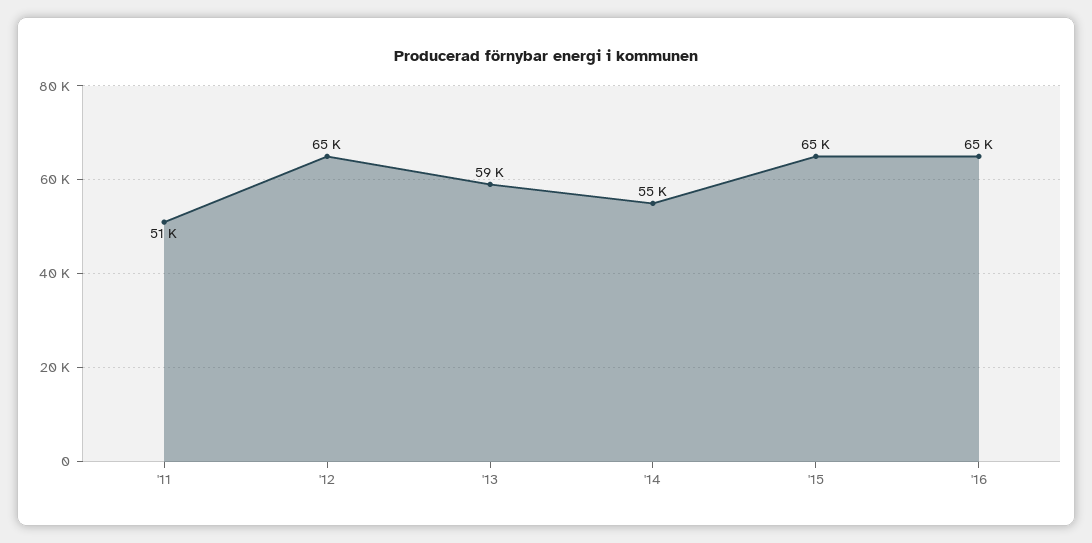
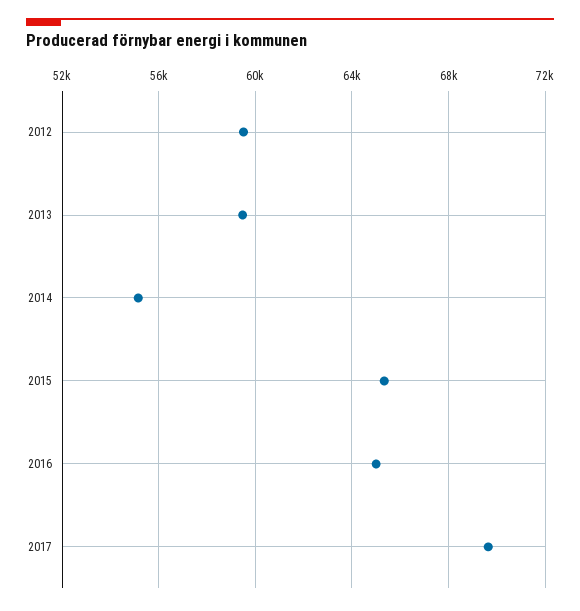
'11: 51000 -> none
'12: 65000 -> 59500
2017: none -> 69500

